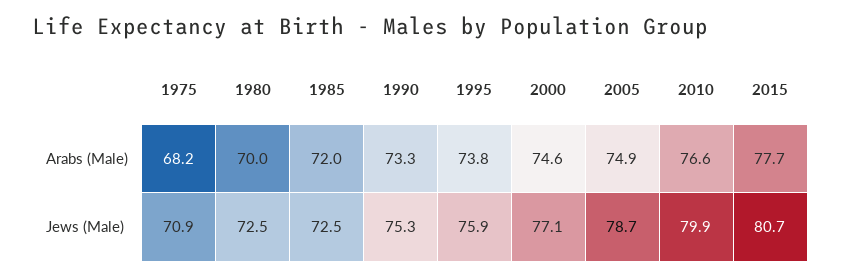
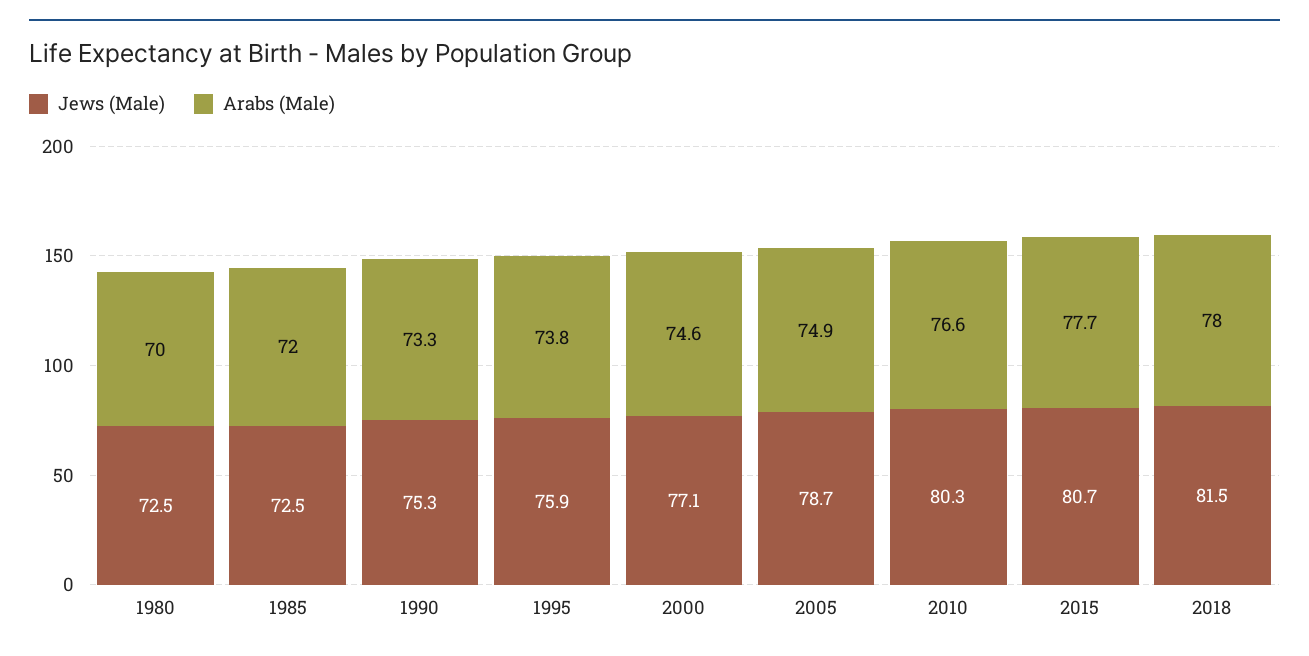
Arabs (Male), 1975: 68.2 -> none
Jews (Male), 1975: 70.9 -> none
Jews (Male), 2010: 79.9 -> 80.3
Jews (Male), 2018: none -> 81.5
Arabs (Male), 2018: none -> 78

